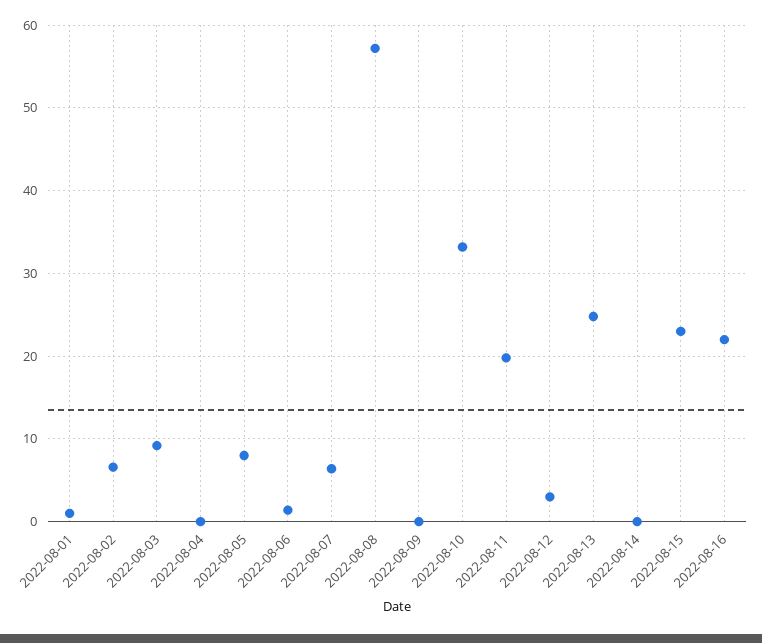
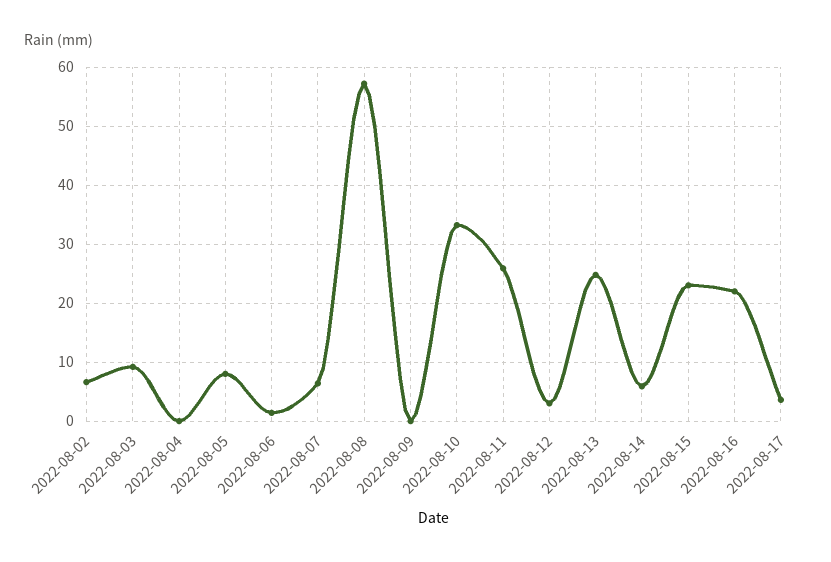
2022-08-01: 1 -> none
2022-08-11: 20 -> 26
2022-08-14: 0 -> 6
2022-08-17: none -> 4

